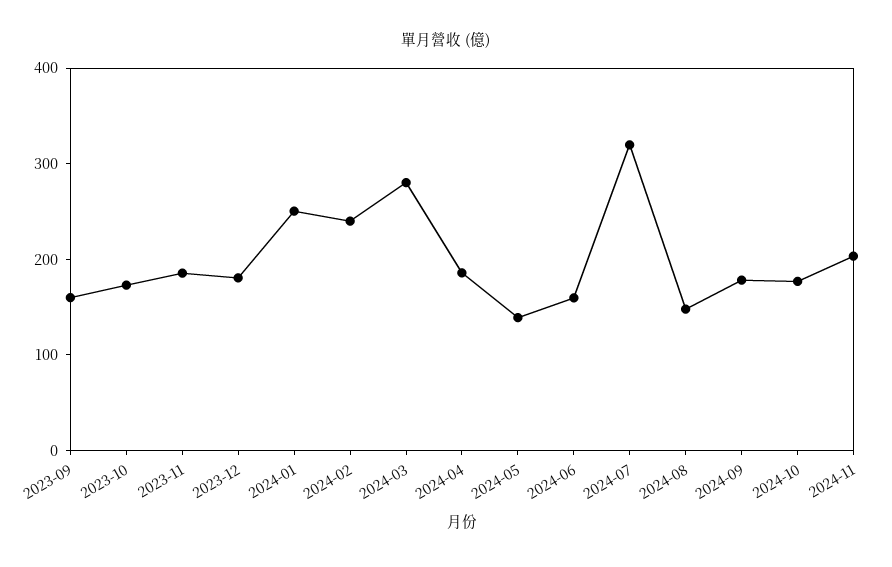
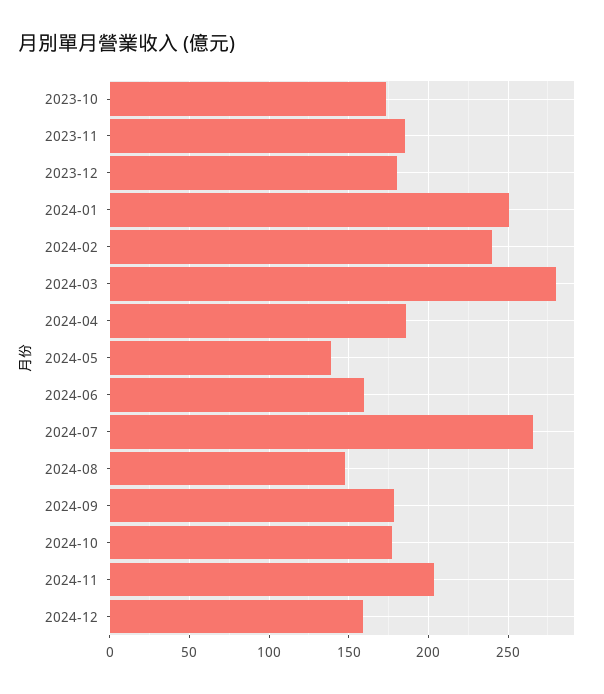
2023-09: 160 -> none
2024-07: 320 -> 265
2024-12: none -> 160

